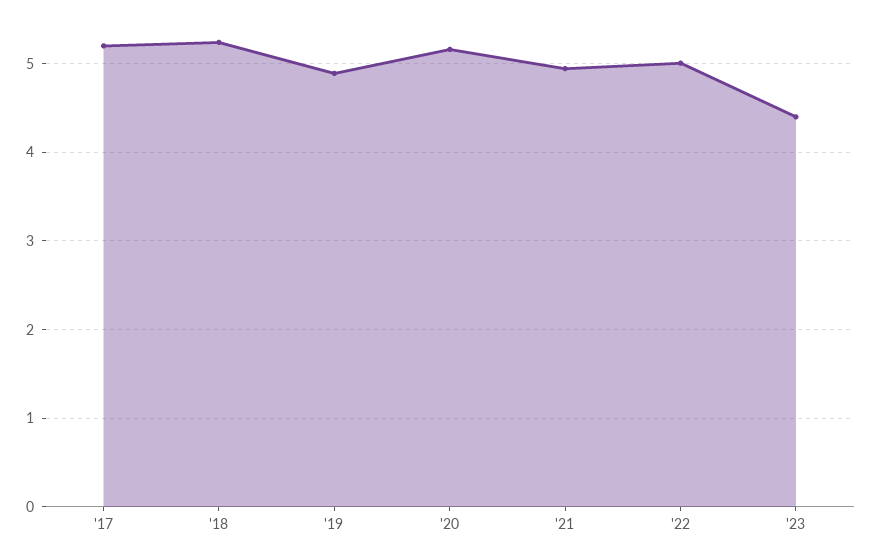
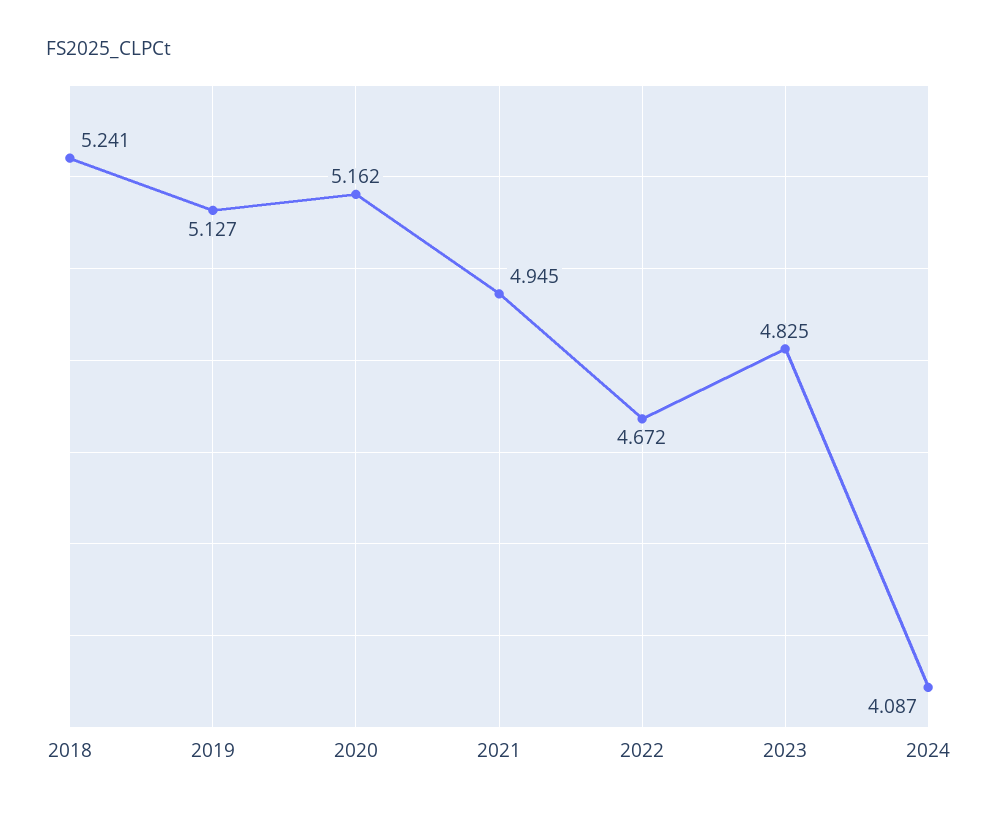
'17: 5.2 -> none
'19: 4.9 -> 5.127
'22: 5 -> 4.672
'23: 4.4 -> 4.825
2024: none -> 4.087

